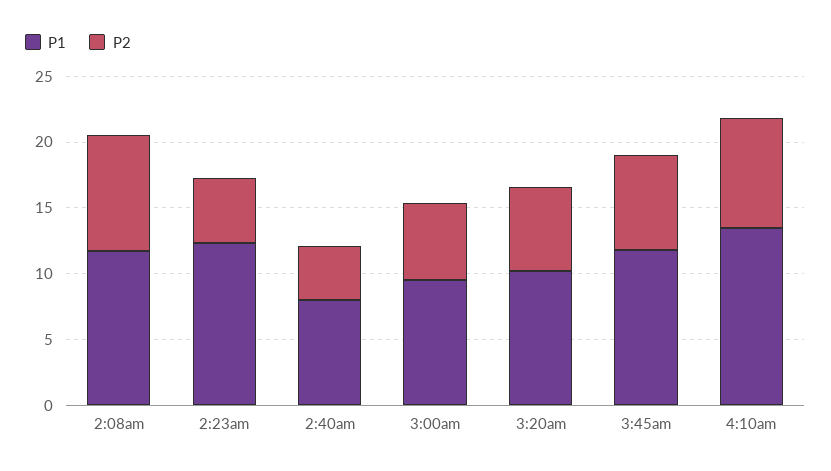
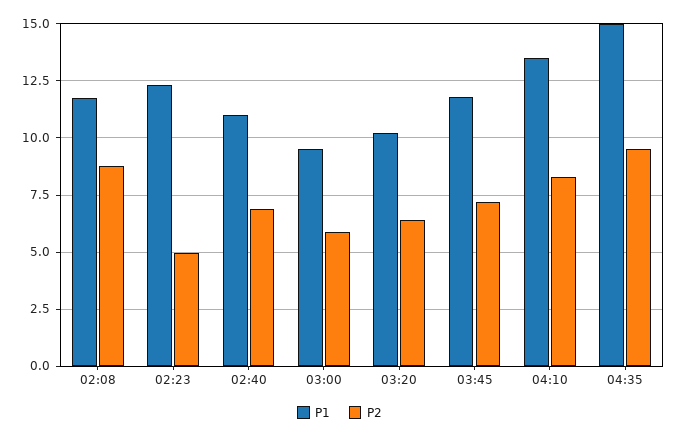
P1, 2:40am: 8 -> 11
P2, 2:40am: 4 -> 7
P1, 04:35: none -> 15
P2, 04:35: none -> 9.5

